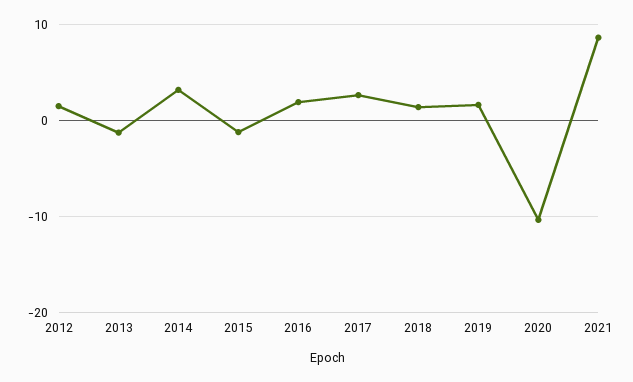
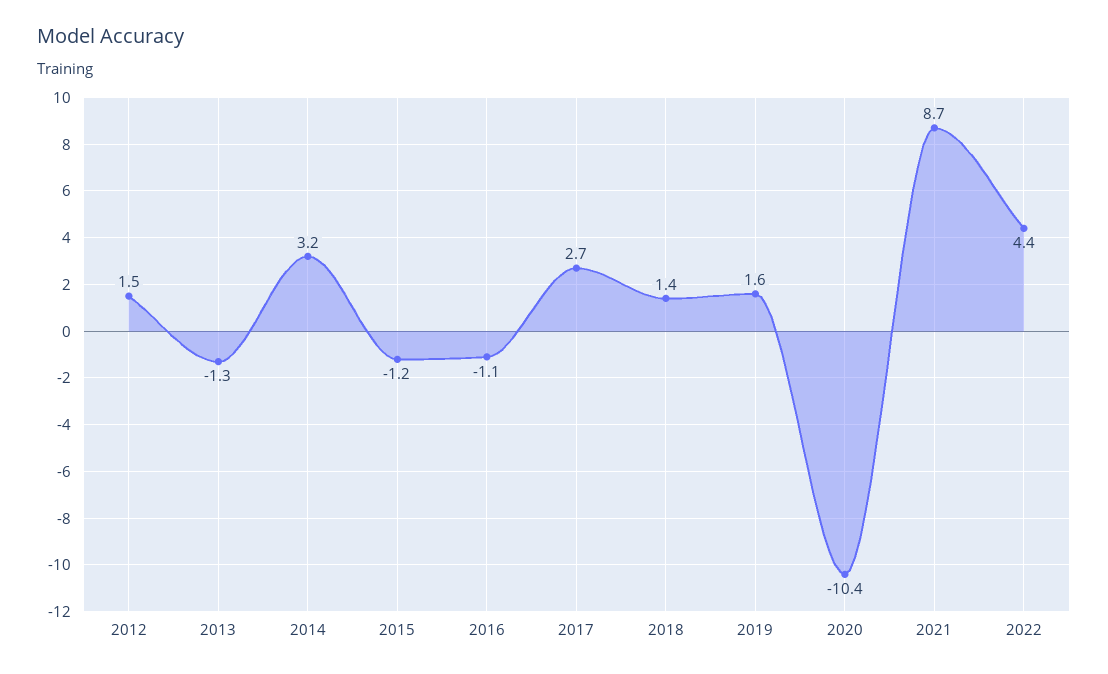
2016: 2 -> -1.1
2022: none -> 4.4

